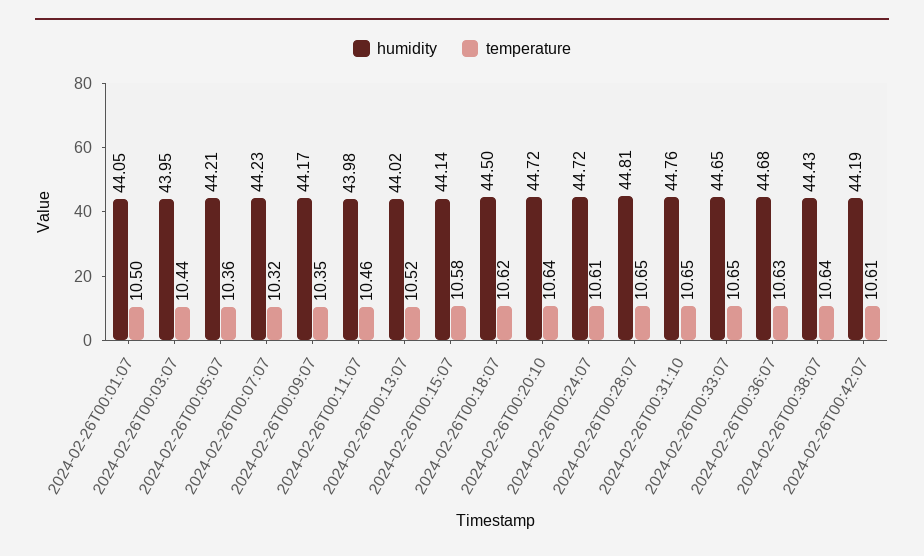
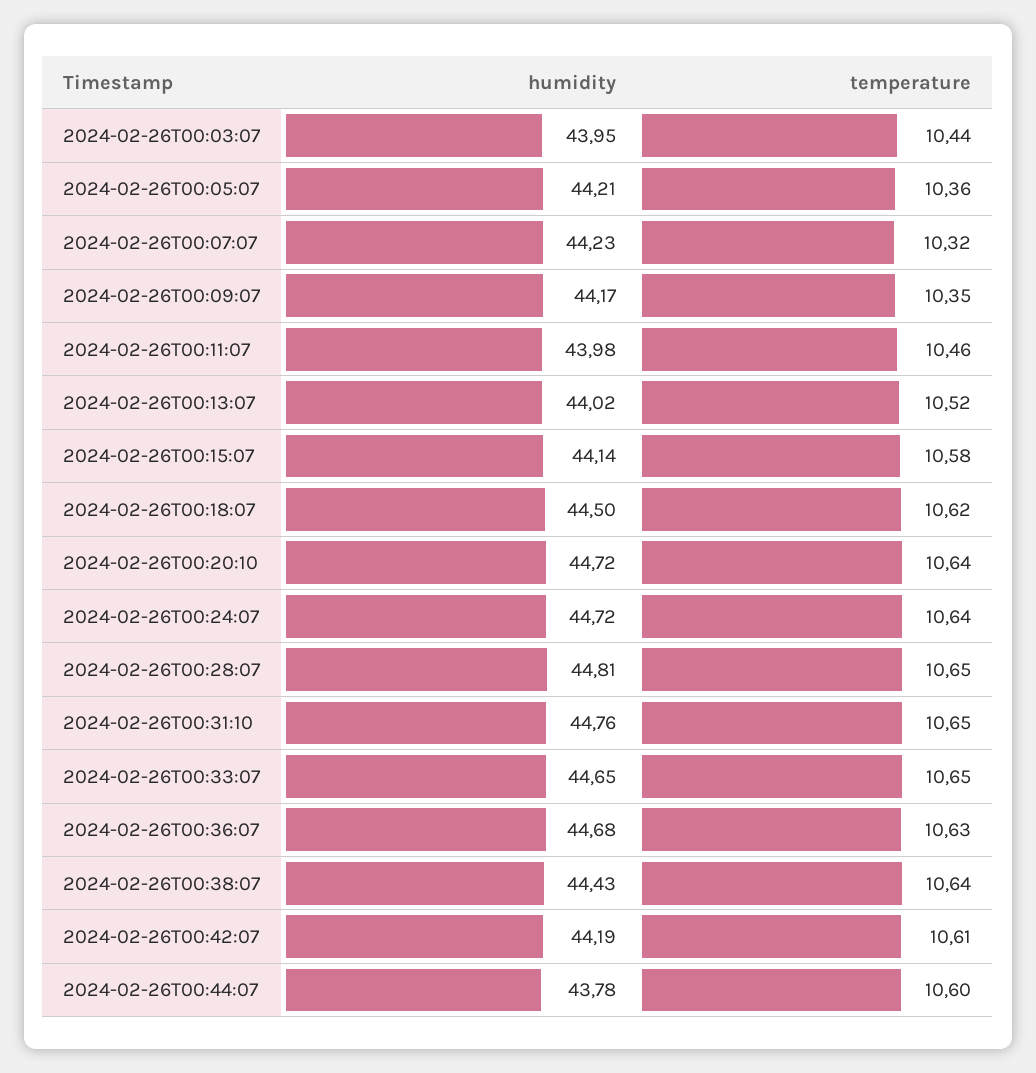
humidity, 2024-02-26T00:01:07: 44.05 -> none
temperature, 2024-02-26T00:01:07: 10.5 -> none
temperature, 2024-02-26T00:24:07: 10.61 -> 10.64
humidity, 2024-02-26T00:44:07: none -> 43.78
temperature, 2024-02-26T00:44:07: none -> 10.6

